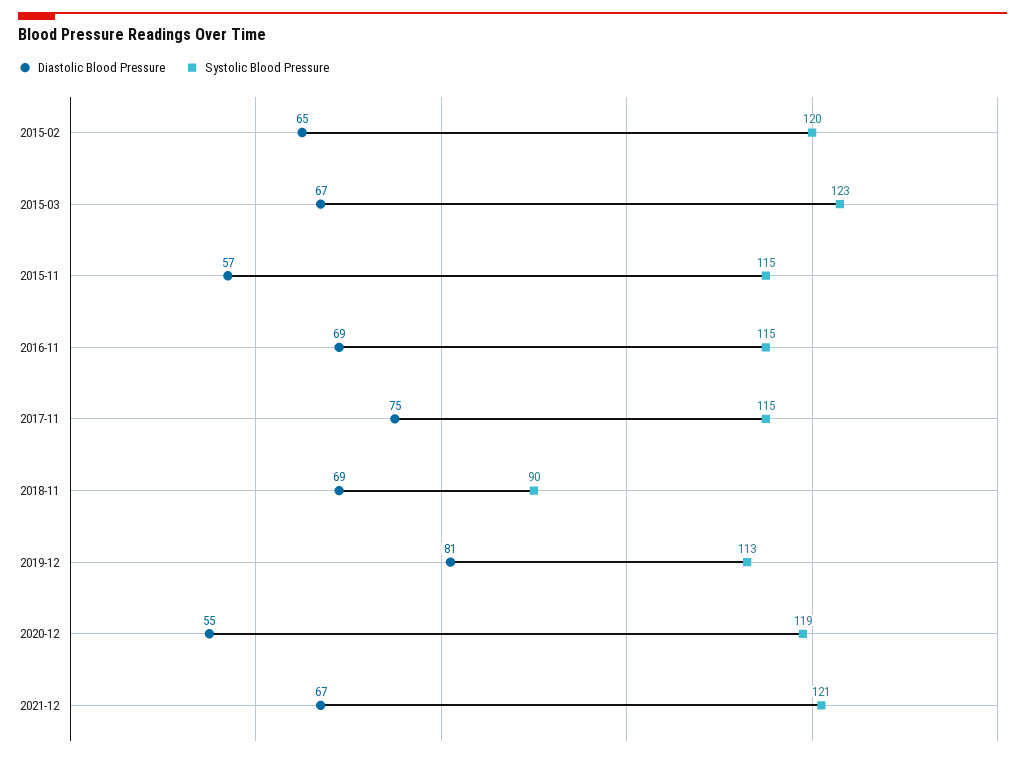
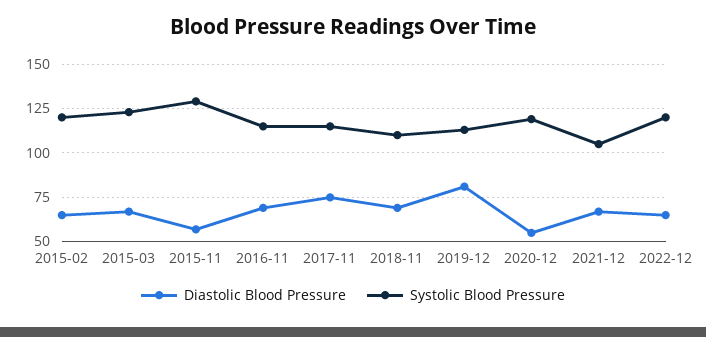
Systolic Blood Pressure, 2015-11: 115 -> 130
Systolic Blood Pressure, 2018-11: 90 -> 110
Systolic Blood Pressure, 2021-12: 121 -> 105
Diastolic Blood Pressure, 2022-12: none -> 65
Systolic Blood Pressure, 2022-12: none -> 120

